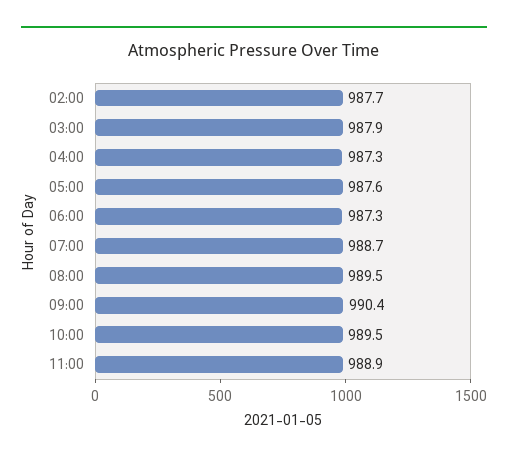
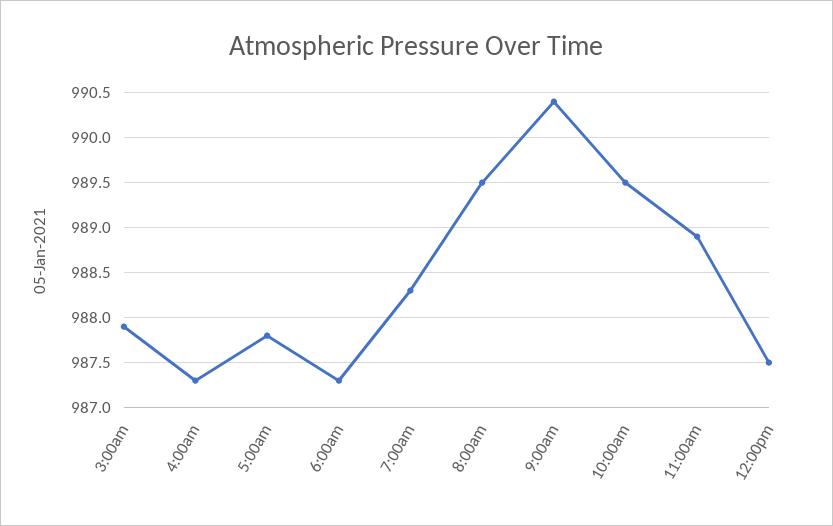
02:00: 987.7 -> none
05:00: 987.6 -> 987.8
07:00: 988.7 -> 988.3
12:00pm: none -> 987.5

